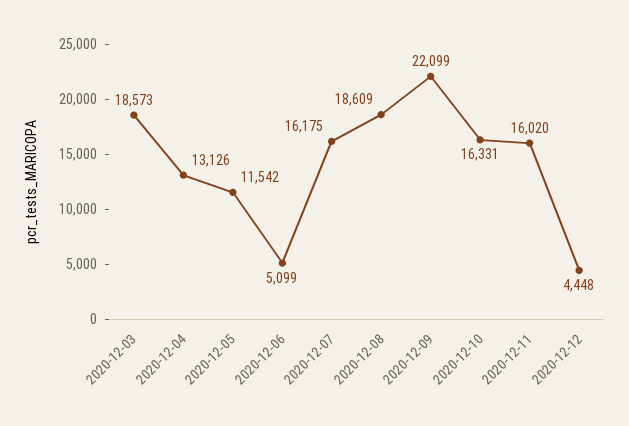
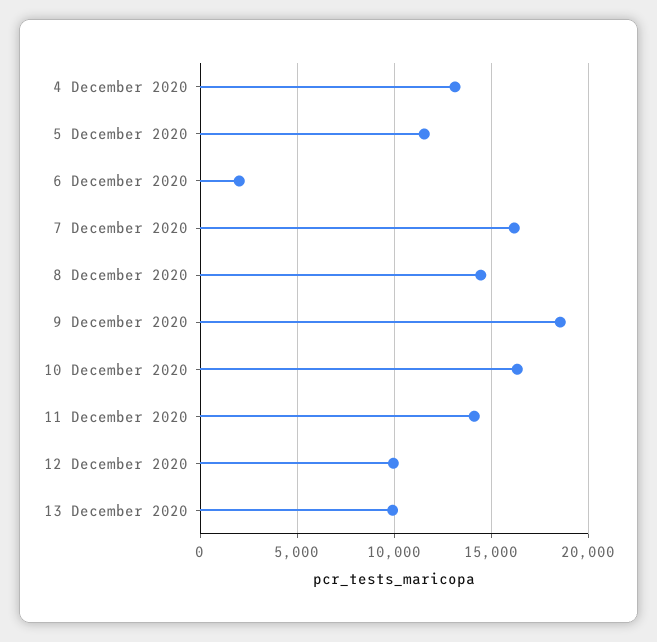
2020-12-03: 18573 -> none
2020-12-06: 5099 -> 2000
2020-12-08: 18609 -> 14500
2020-12-09: 22099 -> 18500
2020-12-11: 16020 -> 14000
2020-12-12: 4448 -> 10000
13 December 2020: none -> 10000

